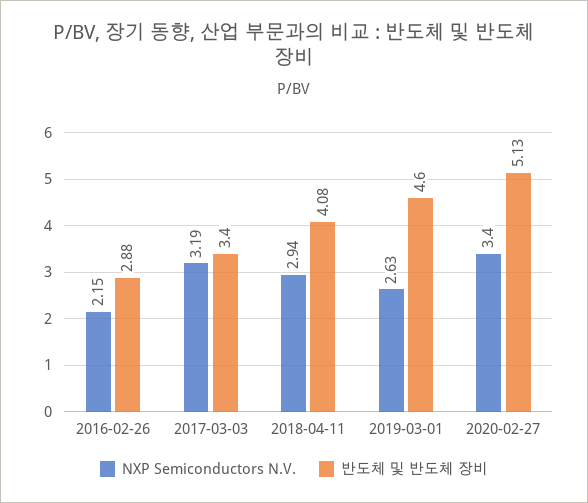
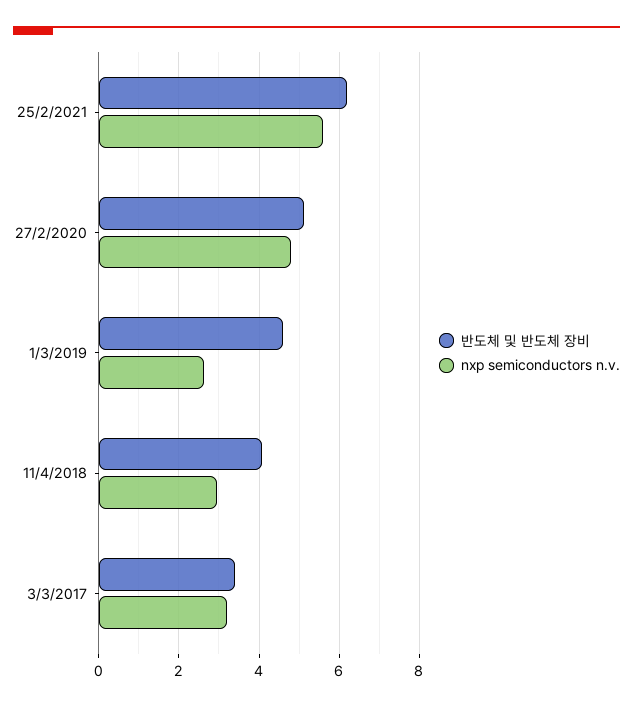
NXP Semiconductors N.V., 2016-02-26: 2.15 -> none
반도체 및 반도체 장비, 2016-02-26: 2.88 -> none
NXP Semiconductors N.V., 2020-02-27: 3.4 -> 4.8
반도체 및 반도체 장비, 25/2/2021: none -> 6.2
NXP Semiconductors N.V., 25/2/2021: none -> 5.6

